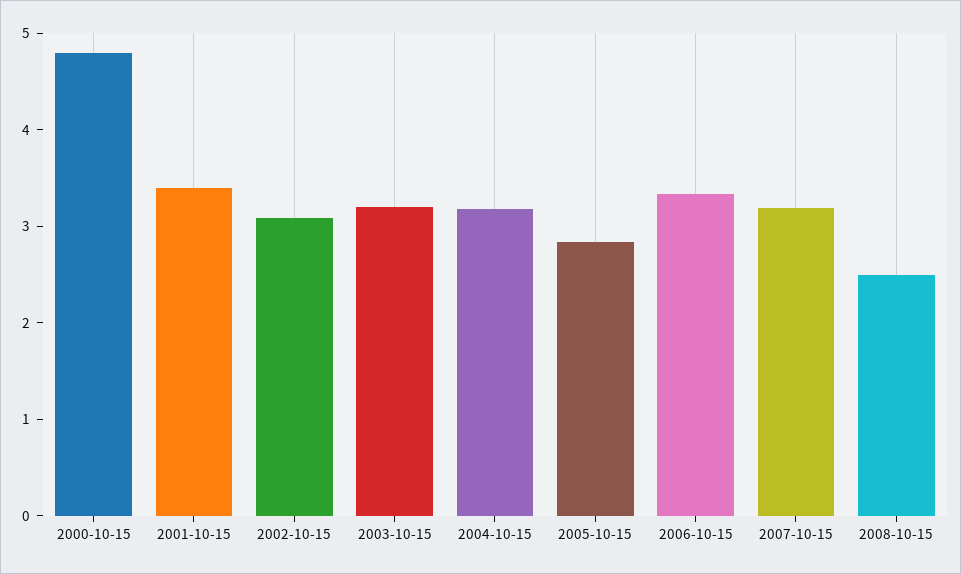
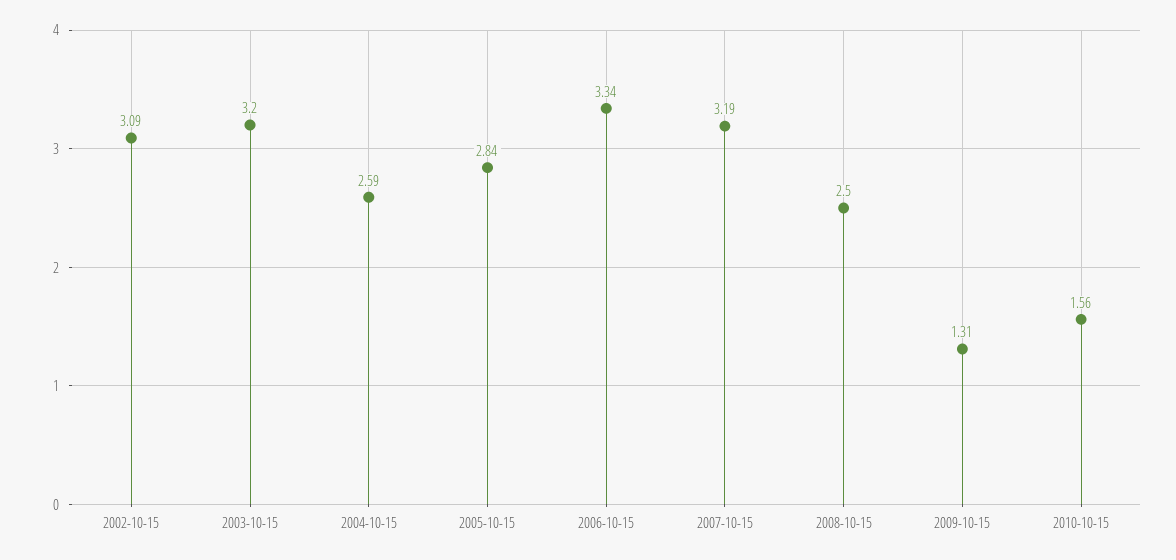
2000-10-15: 4.8 -> none
2001-10-15: 3.4 -> none
2004-10-15: 3.2 -> 2.59
2009-10-15: none -> 1.31
2010-10-15: none -> 1.56

